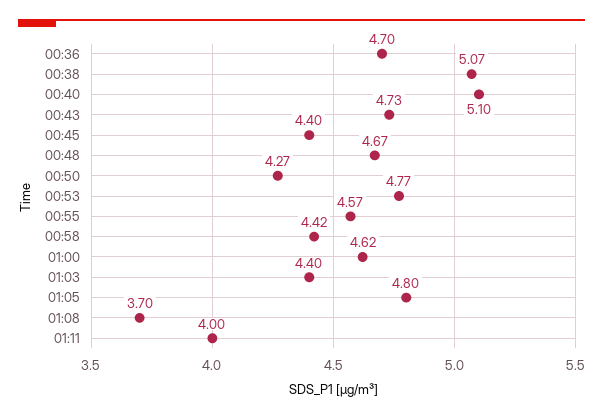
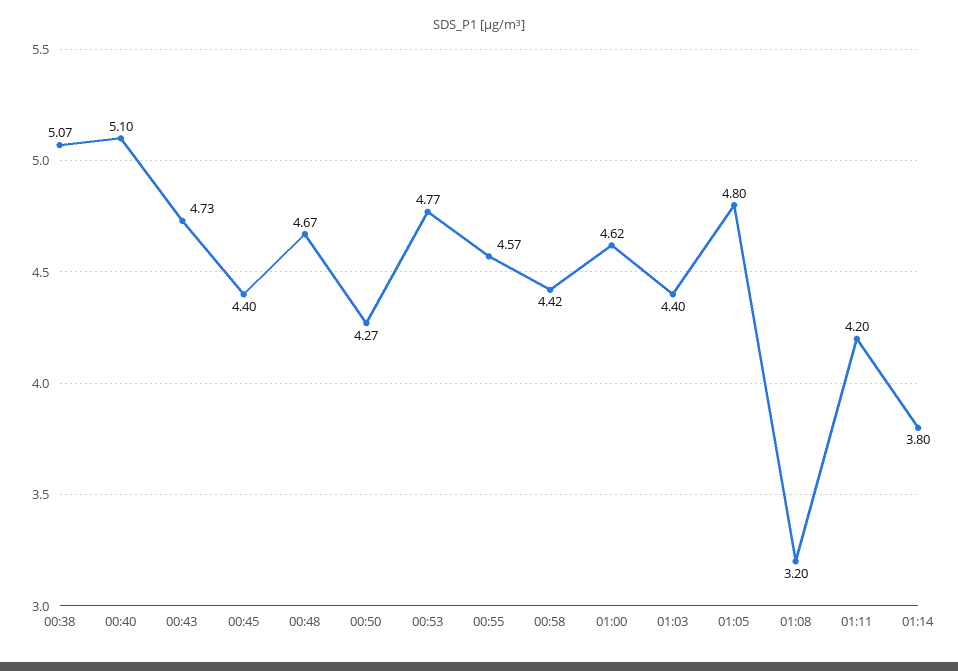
00:36: 4.7 -> none
01:08: 3.7 -> 3.2
01:11: 4 -> 4.2
01:14: none -> 3.8

